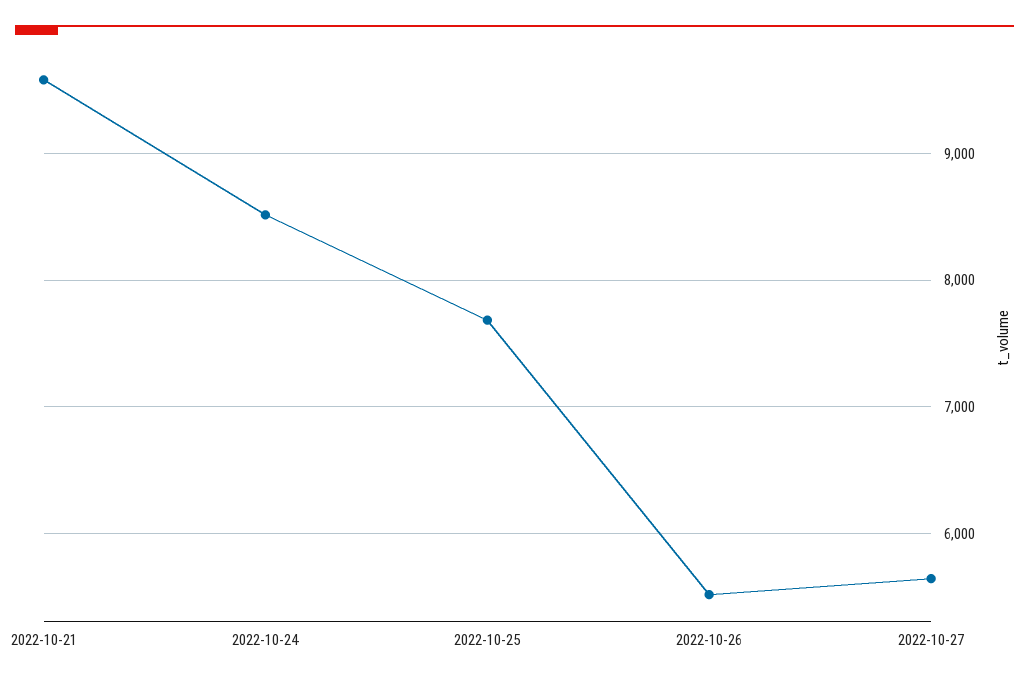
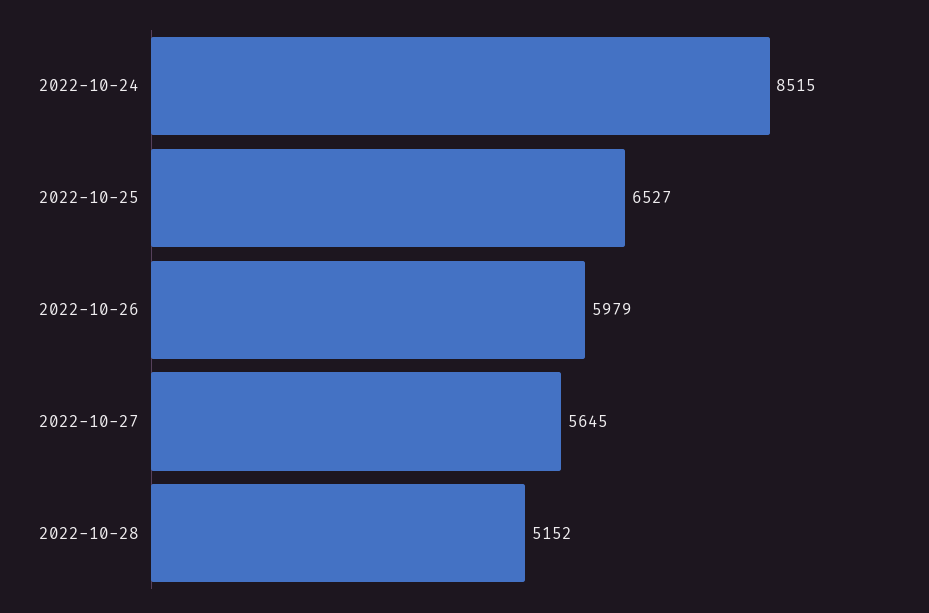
2022-10-21: 9600 -> none
2022-10-25: 7700 -> 6527
2022-10-26: 5500 -> 5979
2022-10-28: none -> 5152

